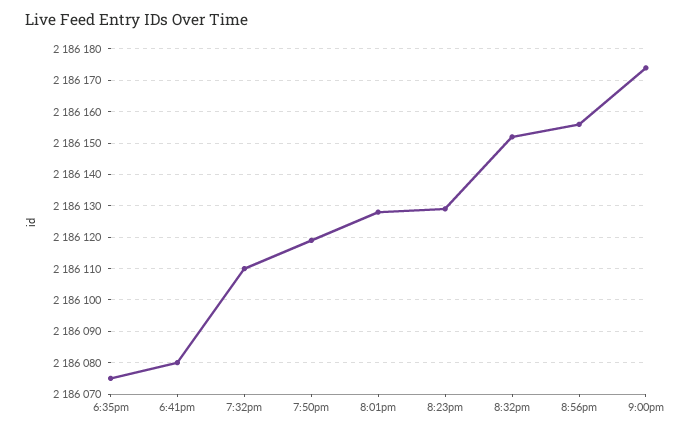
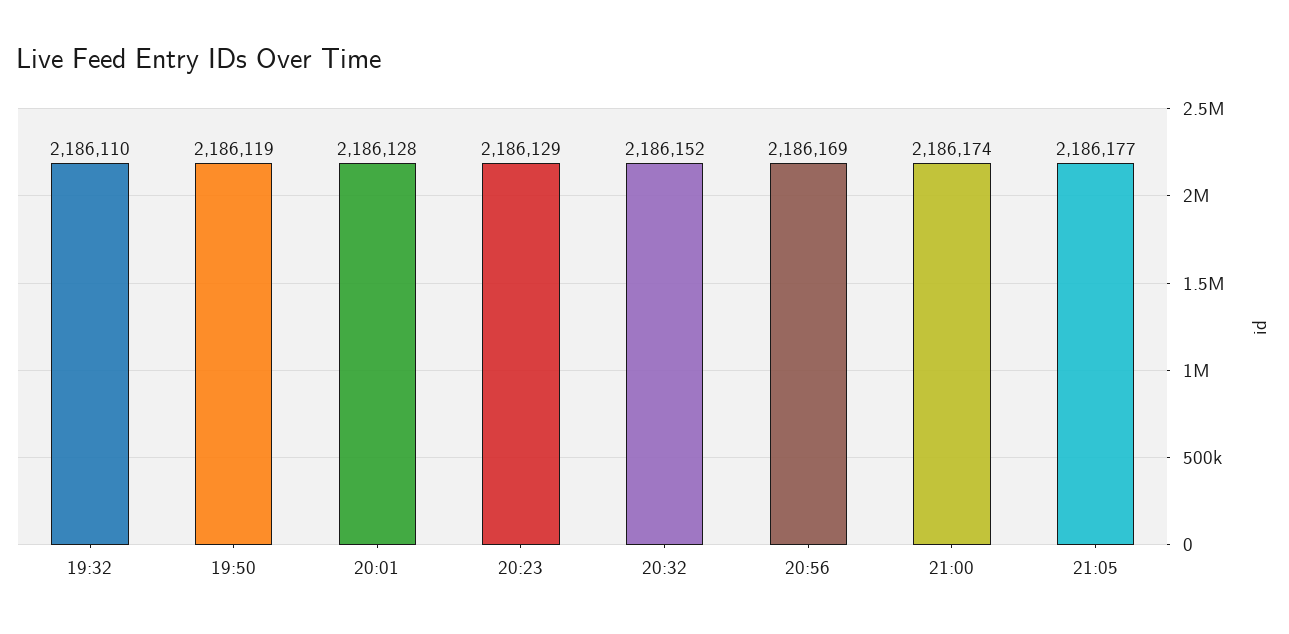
6:35pm: 2186075 -> none
6:41pm: 2186080 -> none
8:56pm: 2186155 -> 2186169
21:05: none -> 2186177

